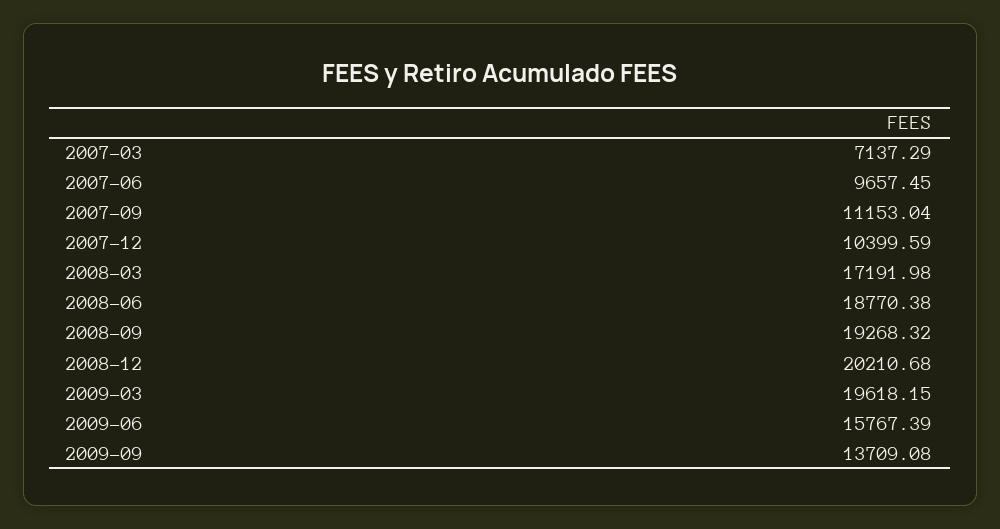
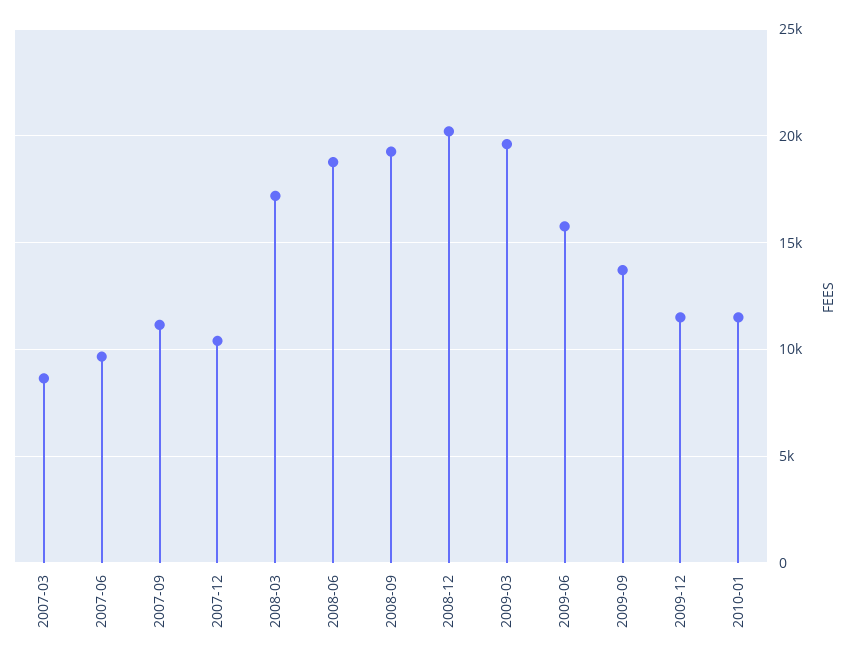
2007-03: 7137.29 -> 8500
2009-12: none -> 11500
2010-01: none -> 11500

